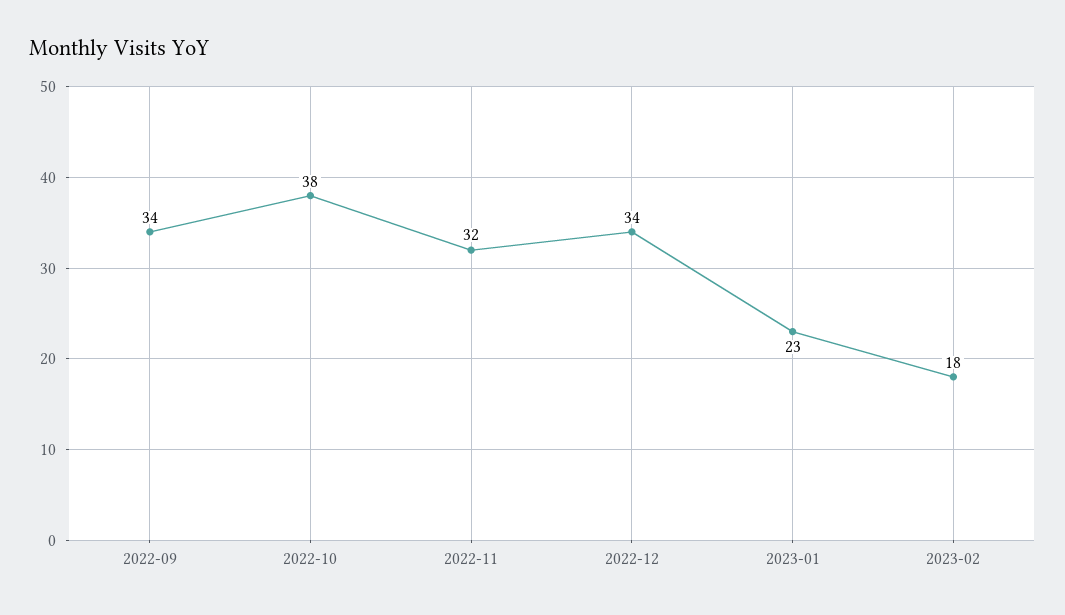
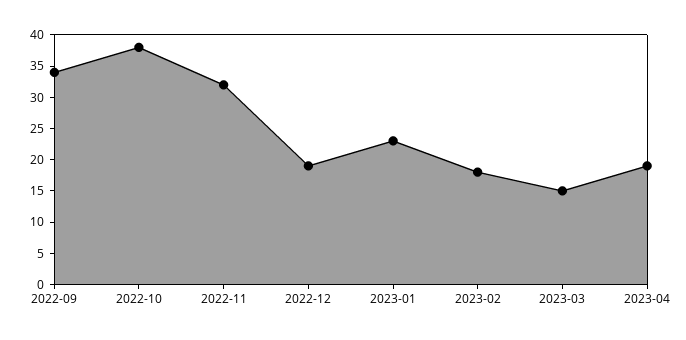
2022-12: 34 -> 20
2023-03: none -> 15
2023-04: none -> 20

